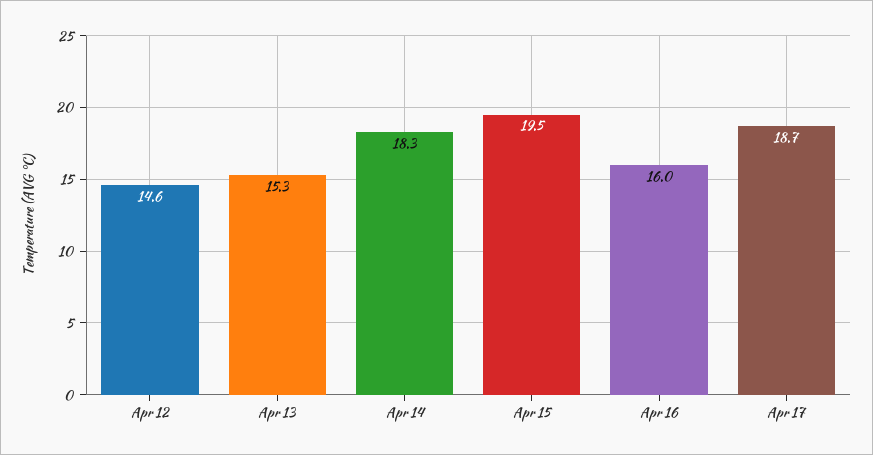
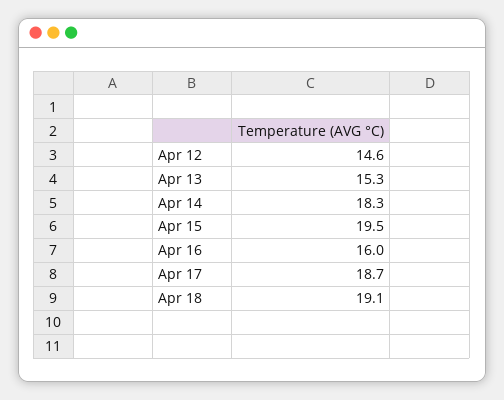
Apr 18: none -> 19.1

